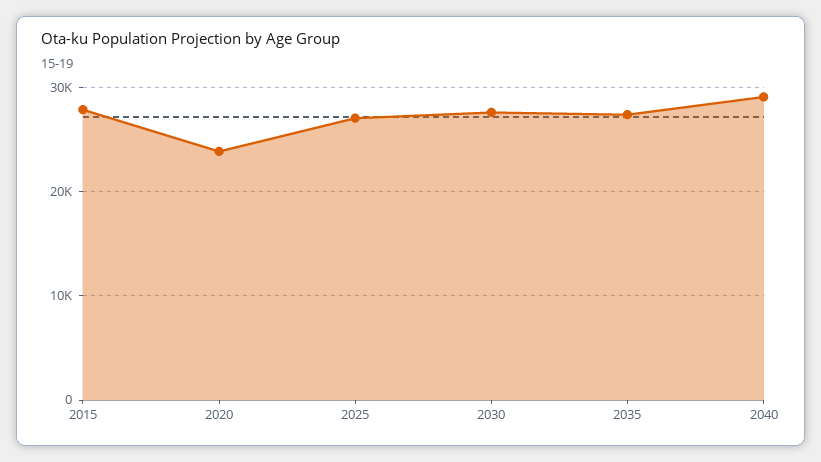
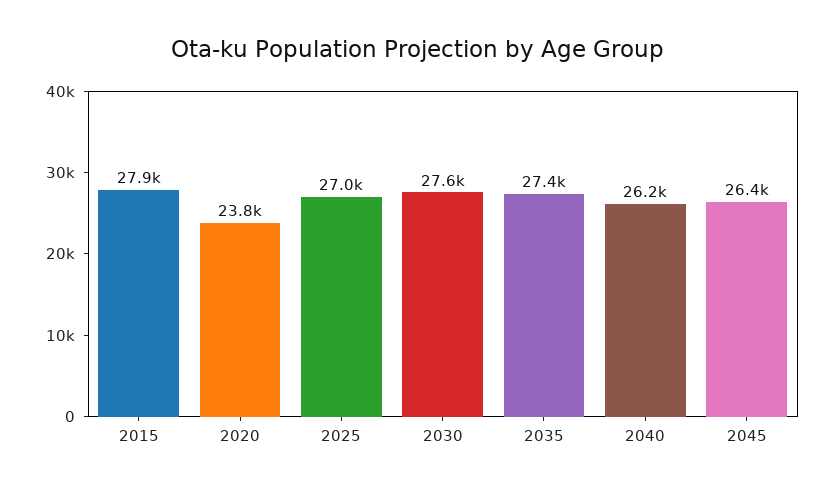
2040: 29000 -> 26200
2045: none -> 26400

